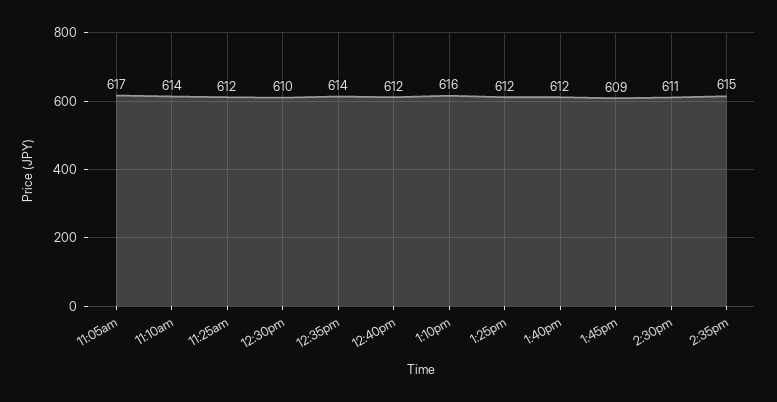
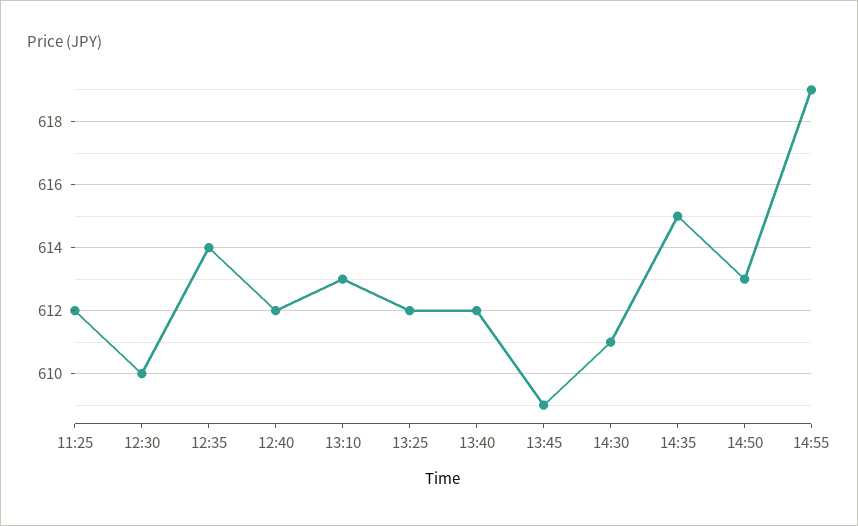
11:05am: 617 -> none
11:10am: 614 -> none
1:10pm: 616 -> 613
14:50: none -> 613
14:55: none -> 619

